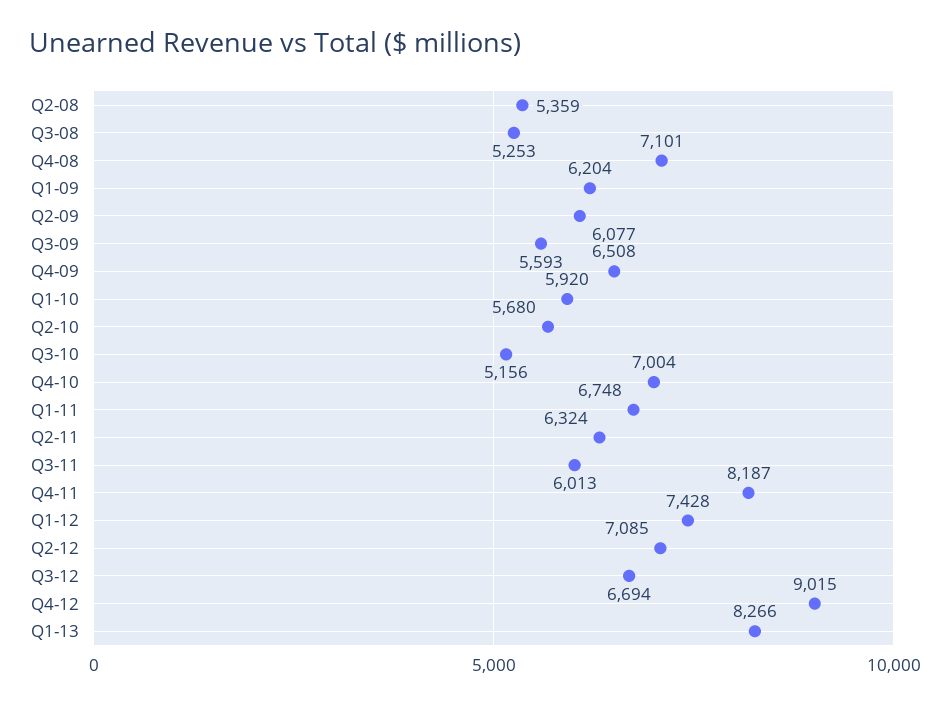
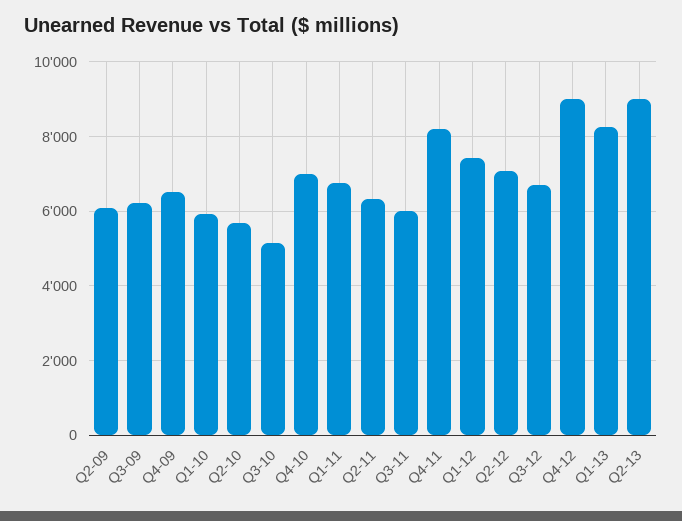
Q2-08: 5359 -> none
Q3-08: 5253 -> none
Q4-08: 7101 -> none
Q1-09: 6204 -> none
Q3-09: 5593 -> 6200
Q2-13: none -> 9000

